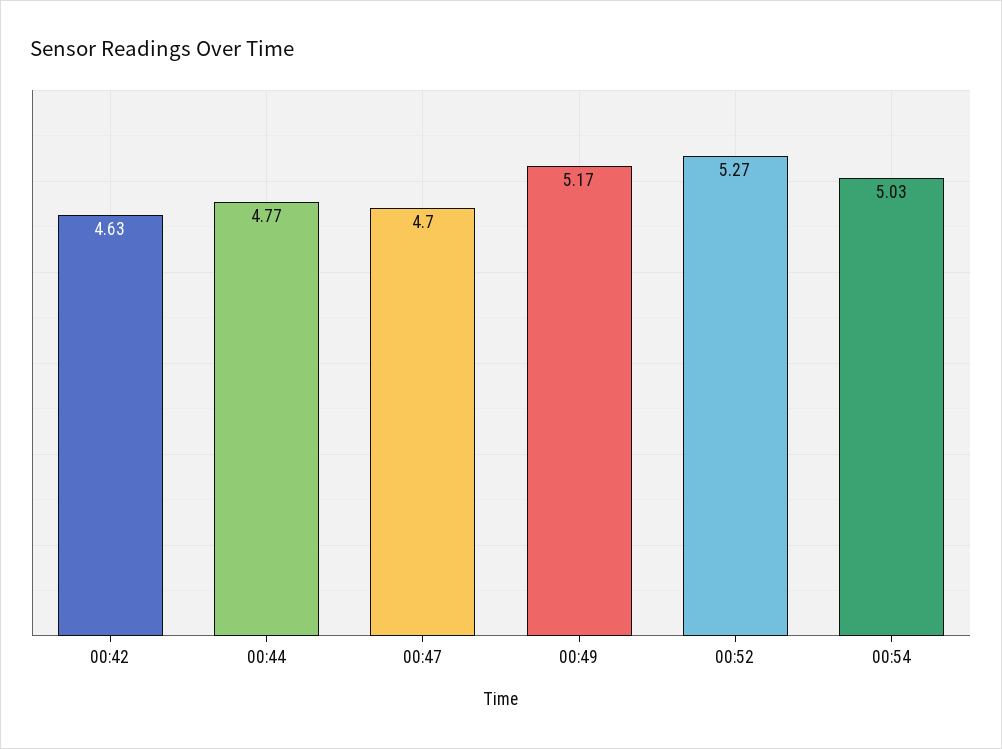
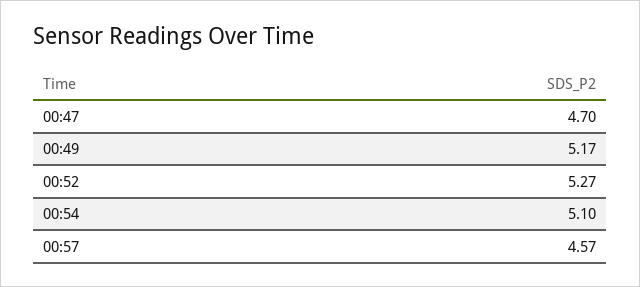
00:42: 4.63 -> none
00:44: 4.77 -> none
00:54: 5.03 -> 5.1
00:57: none -> 4.57

